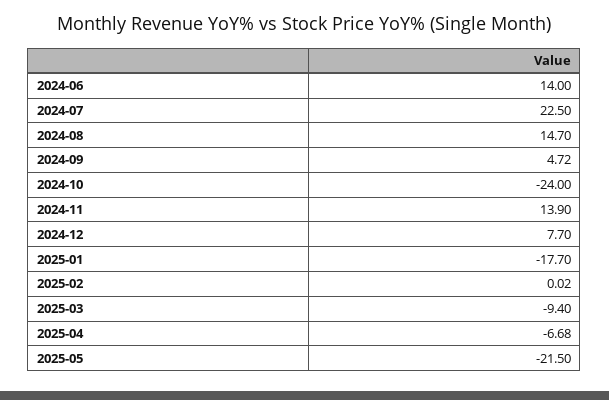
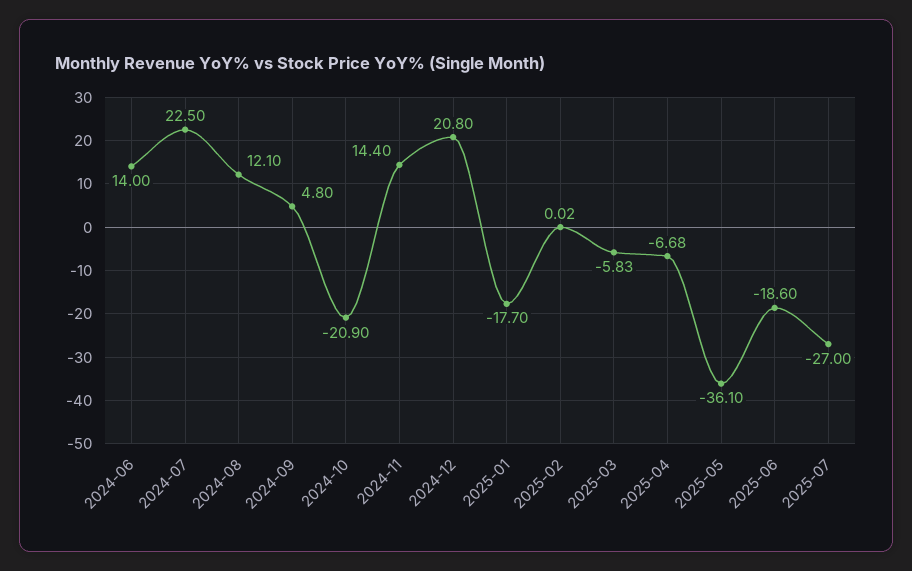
2024-08: 14.7 -> 12.1
2024-09: 4.72 -> 4.8
2024-10: -24 -> -20.9
2024-11: 13.9 -> 14.4
2024-12: 7.7 -> 20.8
2025-03: -9.4 -> -5.83
2025-05: -21.5 -> -36.1
2025-06: none -> -18.6
2025-07: none -> -27

